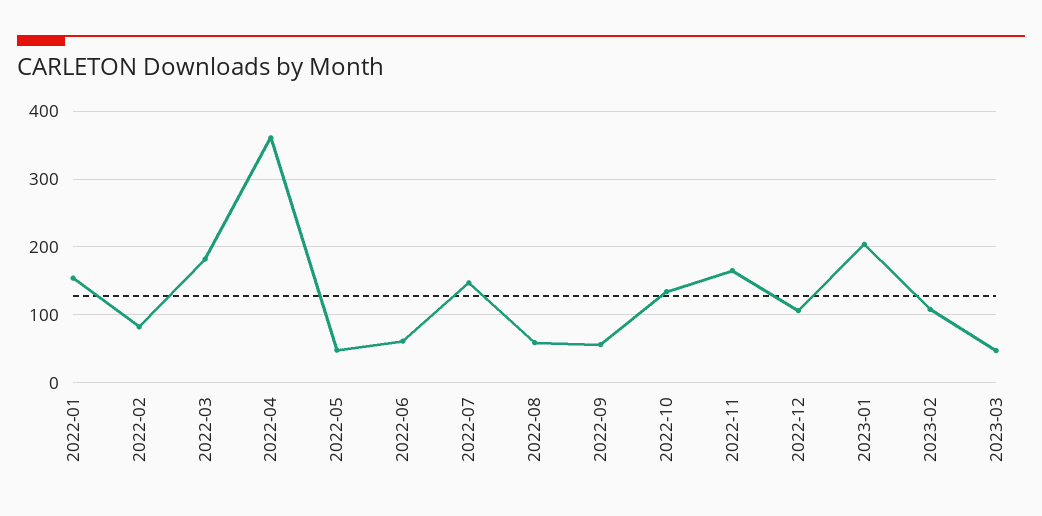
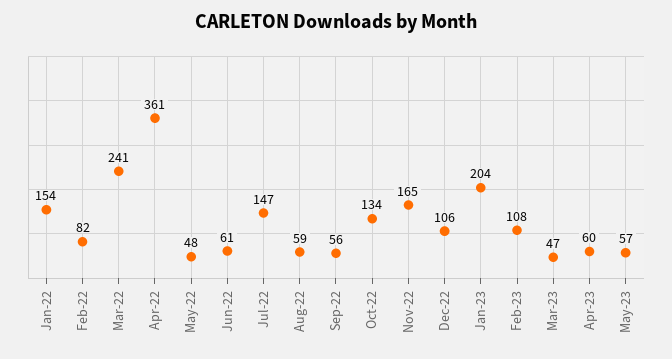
2022-03: 180 -> 241
Apr-23: none -> 60
May-23: none -> 57

